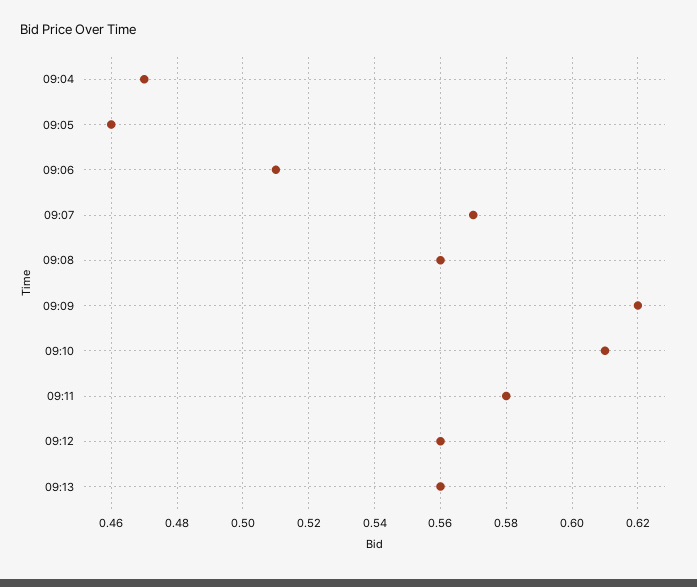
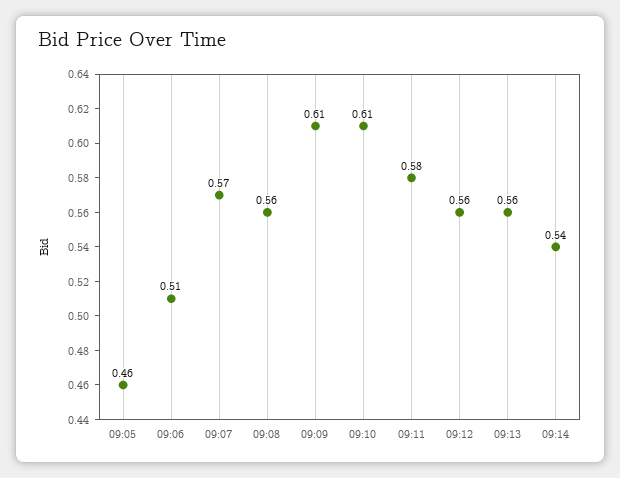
09:04: 0.47 -> none
09:09: 0.62 -> 0.61
09:14: none -> 0.54

